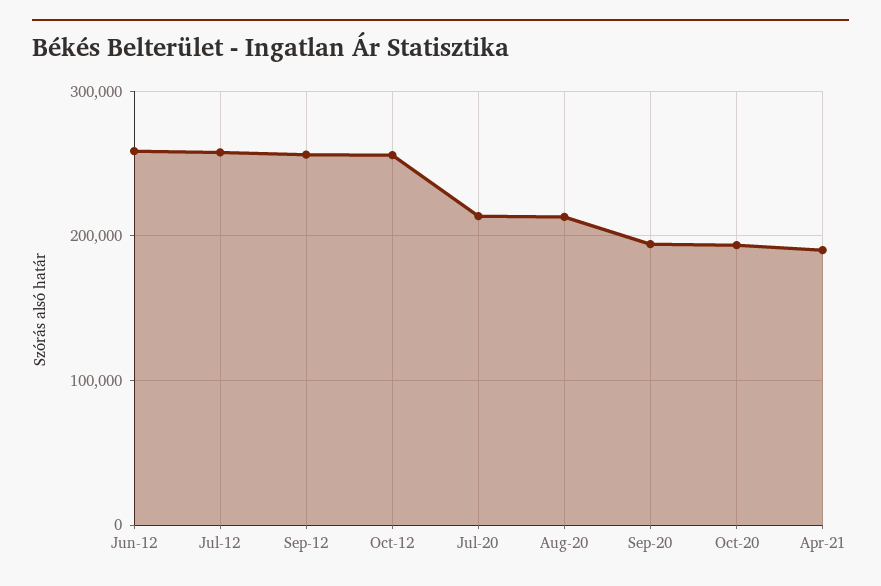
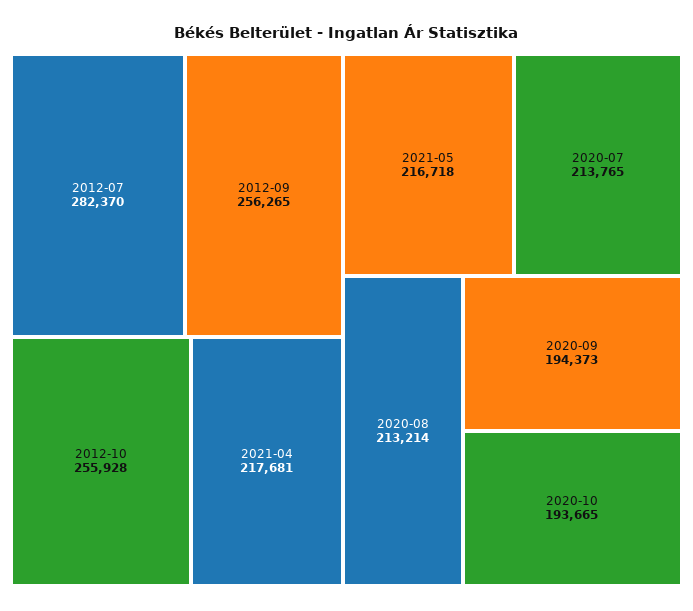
Jun-12: 260000 -> none
Jul-12: 260000 -> 282370
Apr-21: 190000 -> 217681
2021-05: none -> 216718

